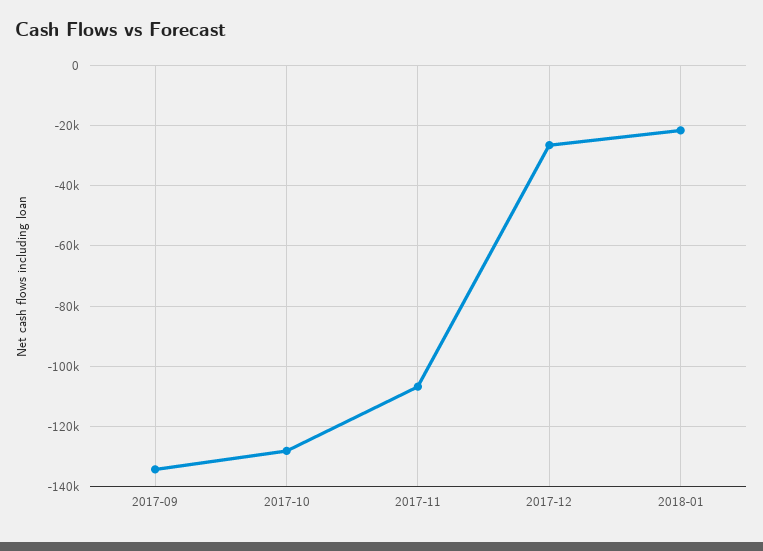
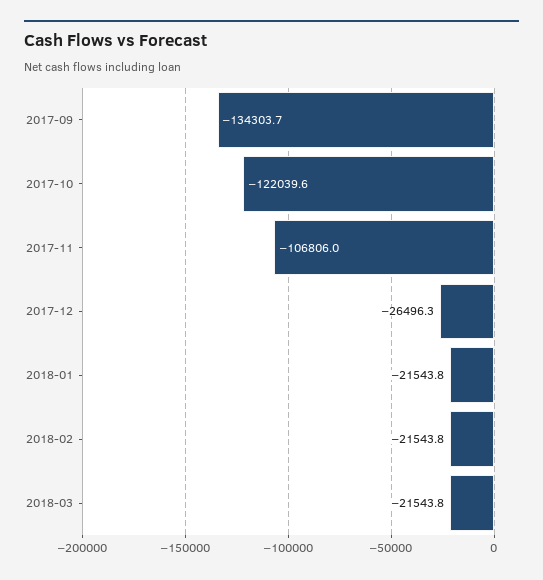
2017-10: -128000 -> -122039.6
2018-02: none -> -21543.8
2018-03: none -> -21543.8

